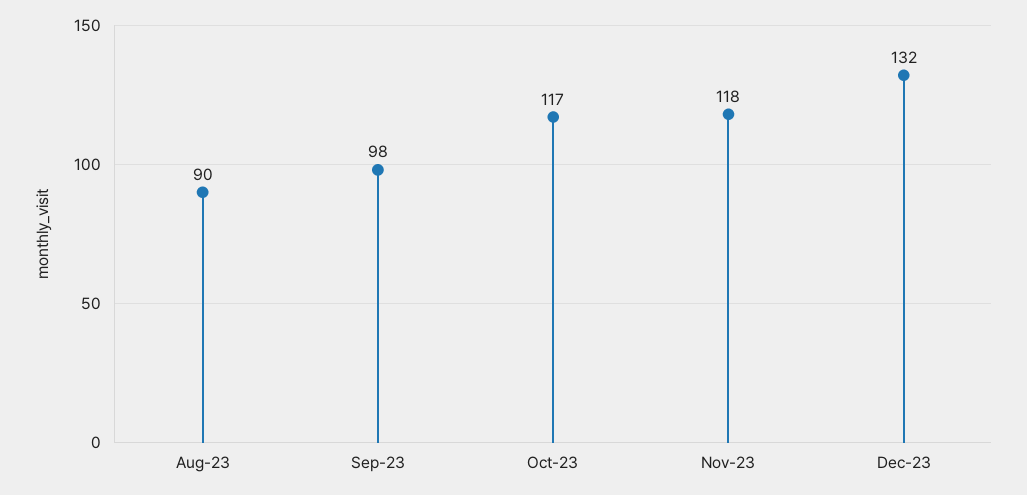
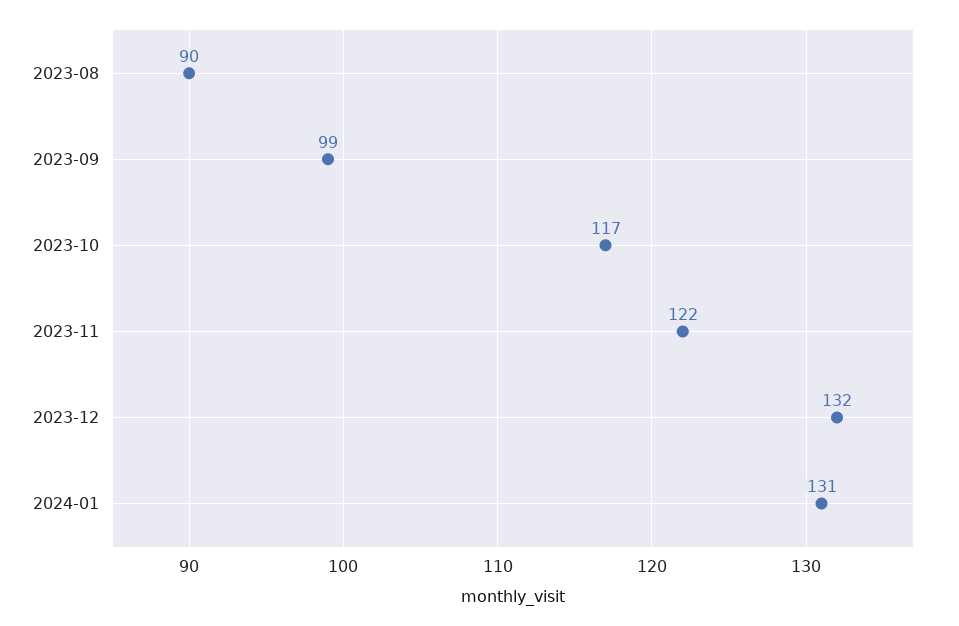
Sep-23: 98 -> 99
Nov-23: 118 -> 122
2024-01: none -> 131

